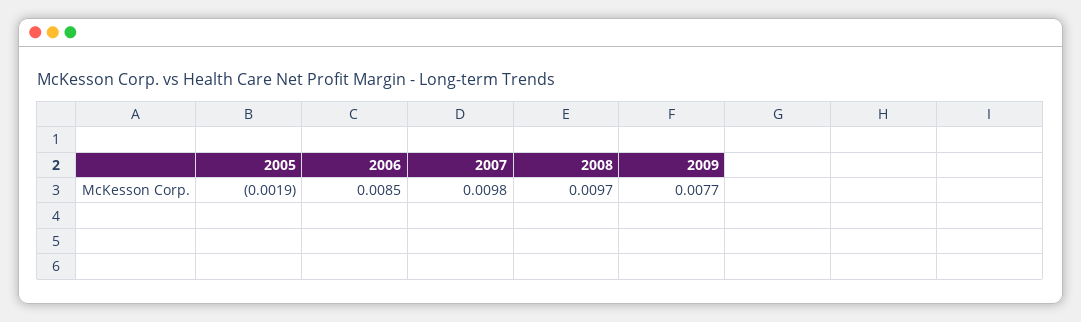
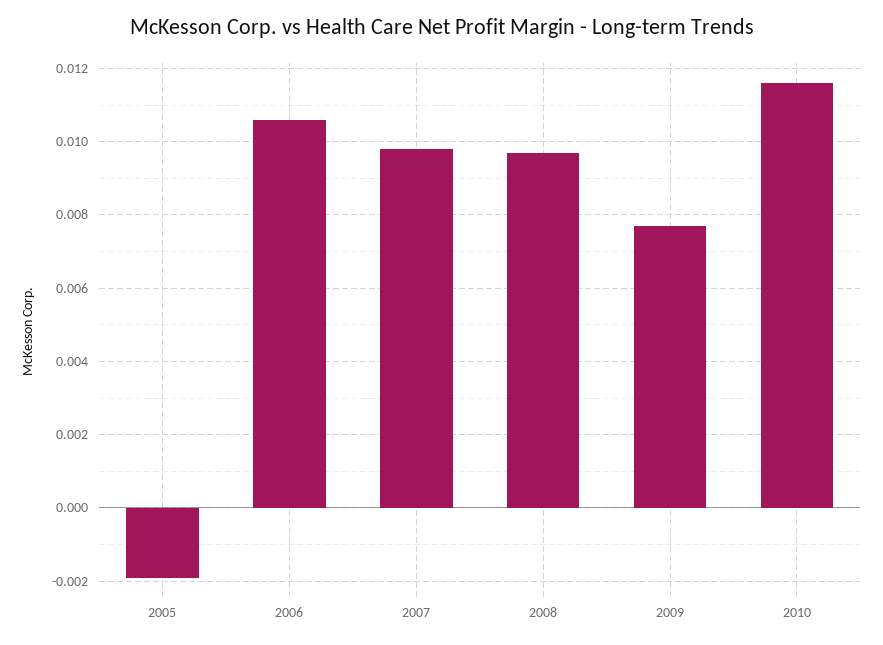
2006: 0.0085 -> 0.0105
2010: none -> 0.0115

